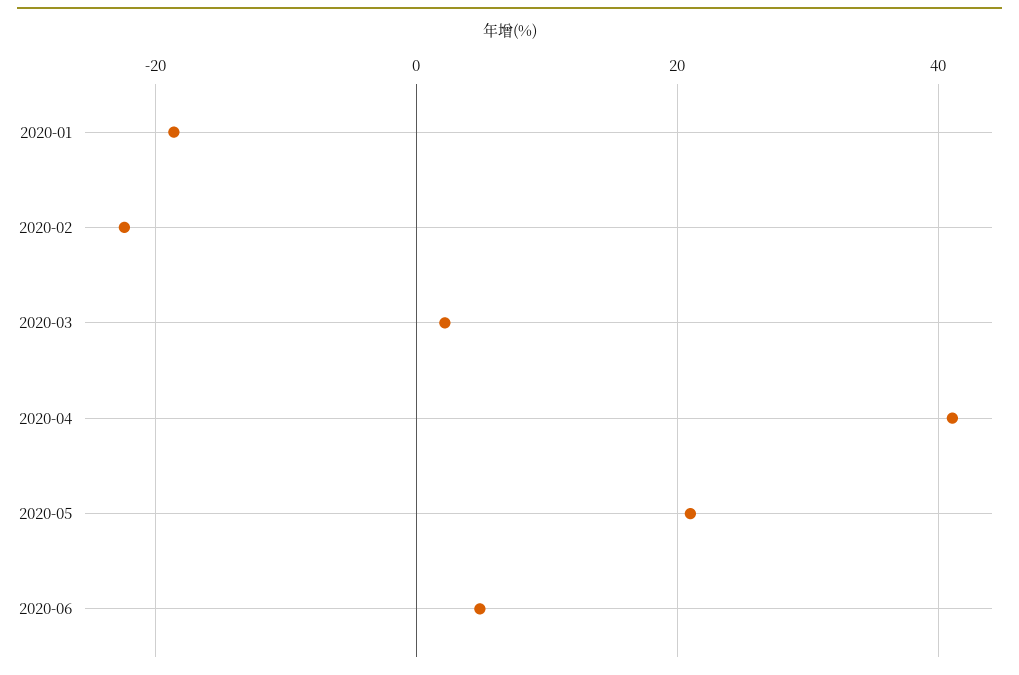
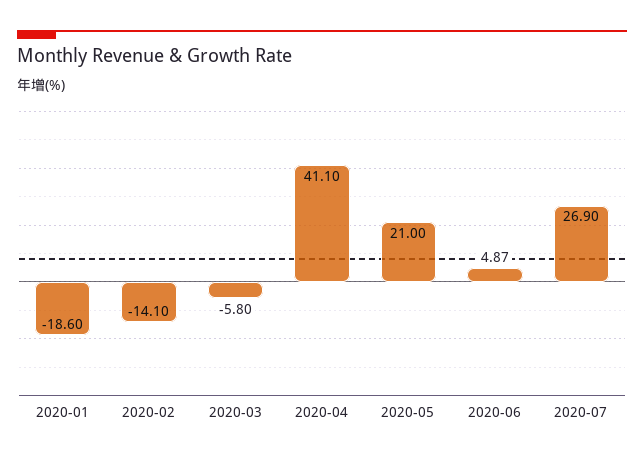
2020-02: -22 -> -14.1
2020-03: 2 -> -5.8
2020-07: none -> 26.9

